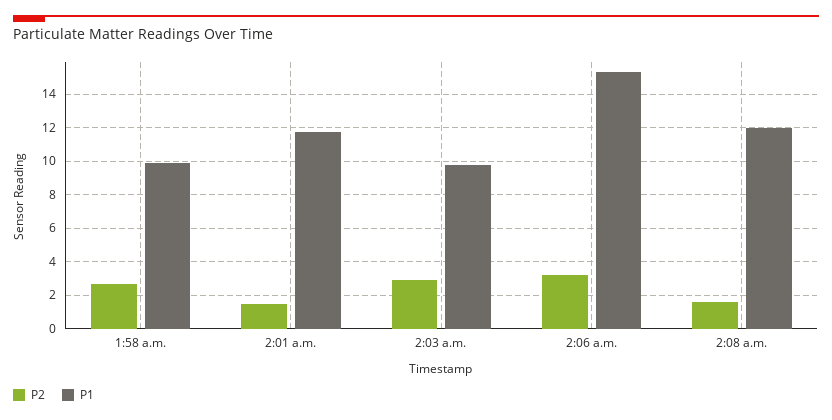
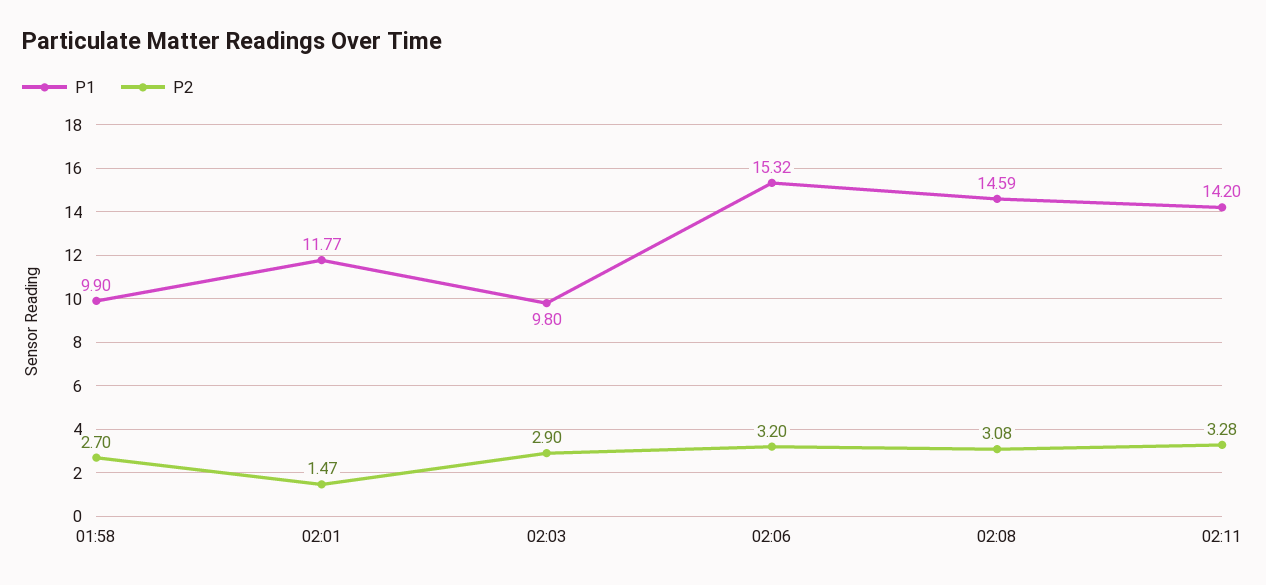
P2, 2:08 a.m.: 1.5 -> 3.08
P1, 2:08 a.m.: 12 -> 14.59
P1, 02:11: none -> 14.2
P2, 02:11: none -> 3.28

